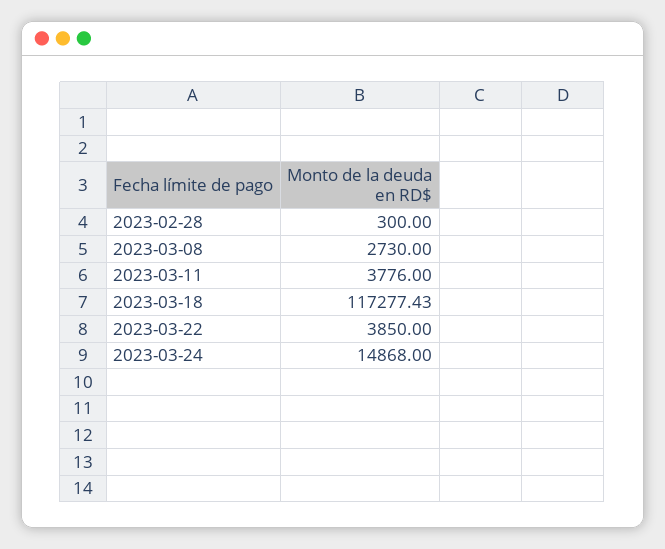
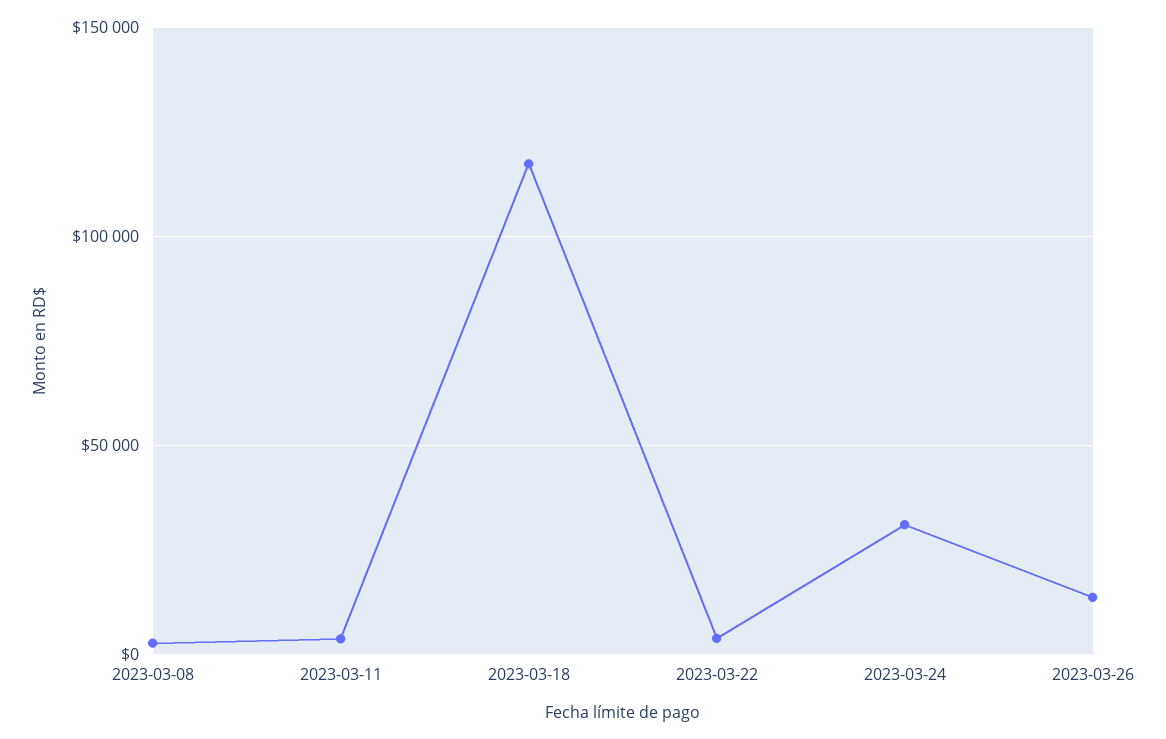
2023-02-28: 300 -> none
2023-03-24: 14868 -> 30000
2023-03-26: none -> 15000

